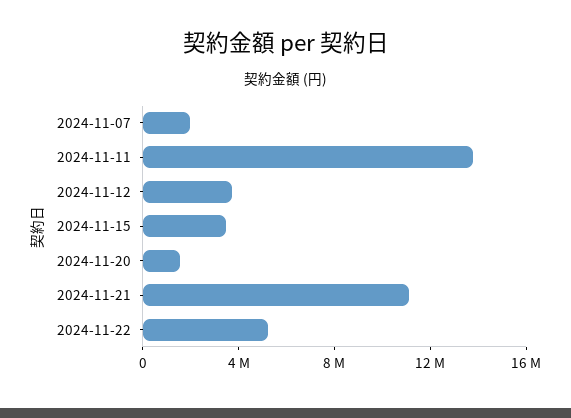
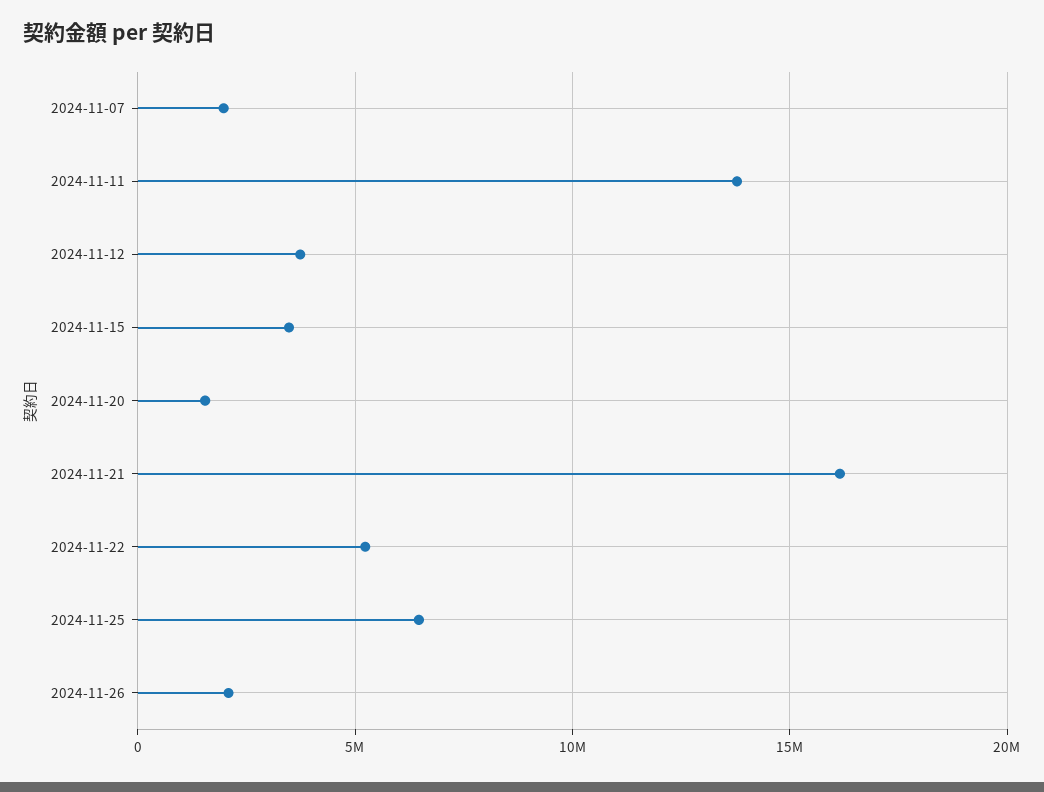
2024-11-21: 11000000 -> 16000000
2024-11-25: none -> 6500000
2024-11-26: none -> 2000000

